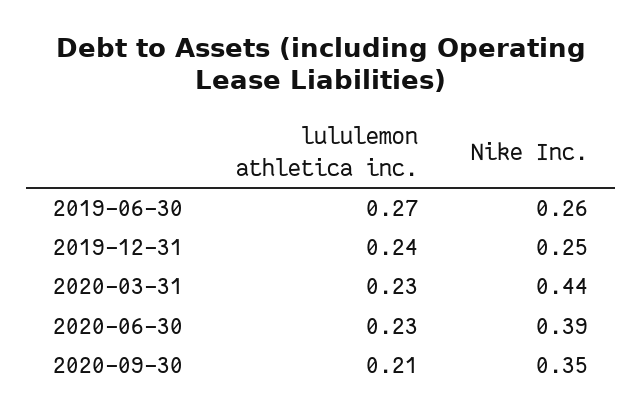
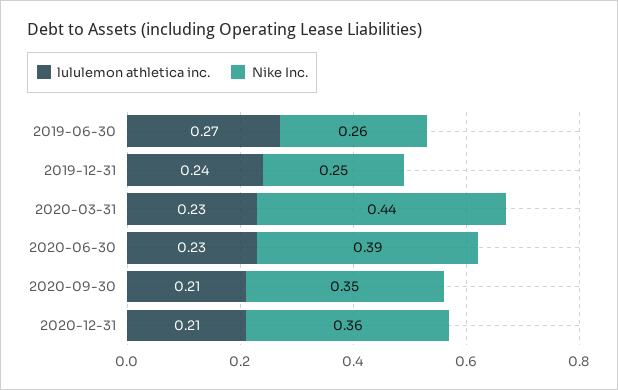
lululemon athletica inc., 2020-12-31: none -> 0.21
Nike Inc., 2020-12-31: none -> 0.36

